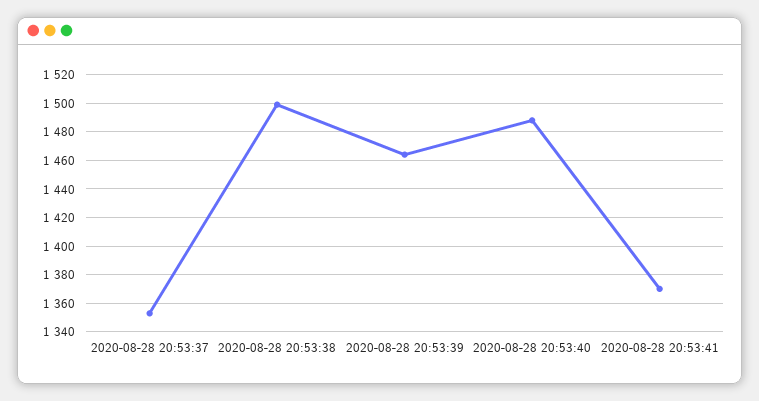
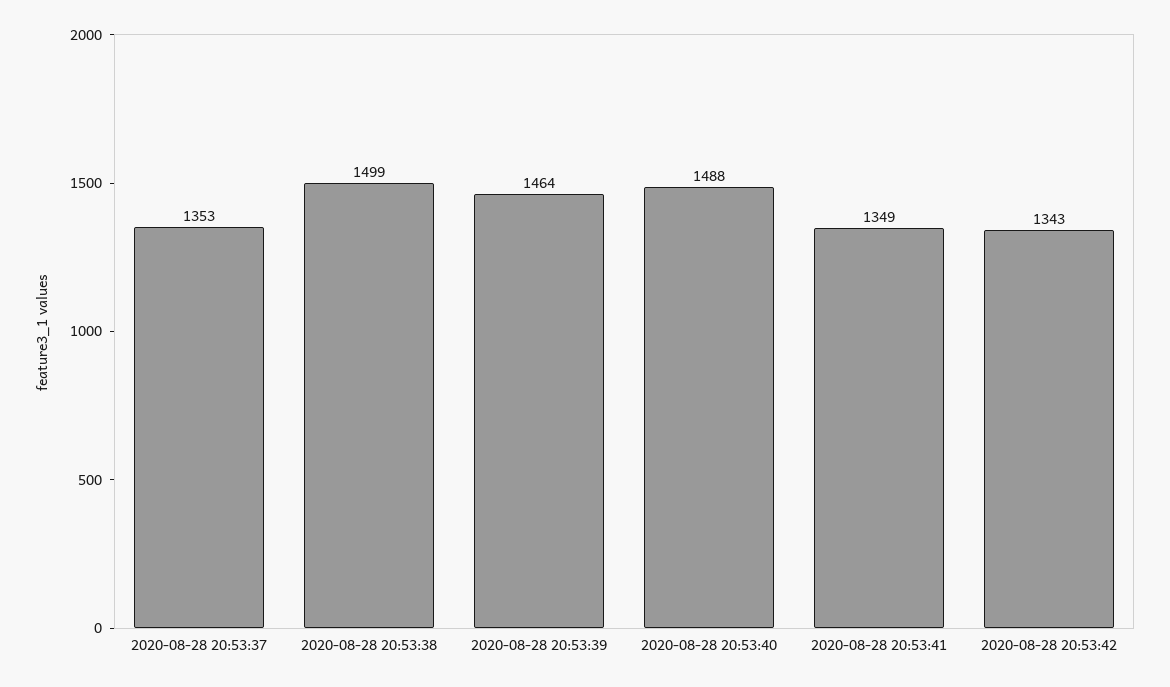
2020-08-28 20:53:41: 1370 -> 1349
2020-08-28 20:53:42: none -> 1343

